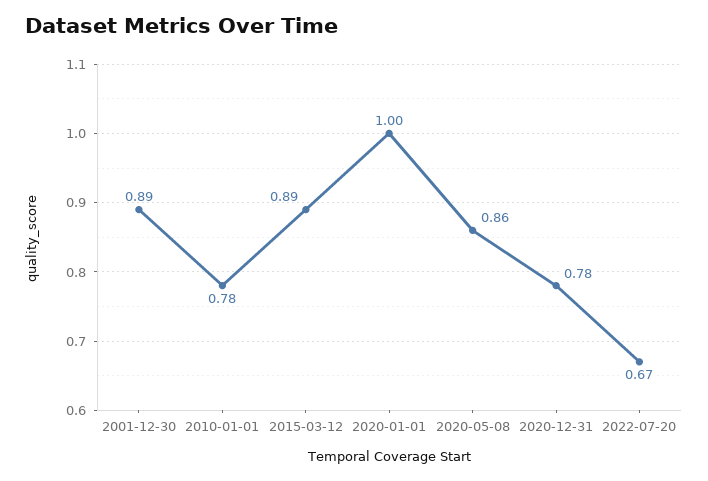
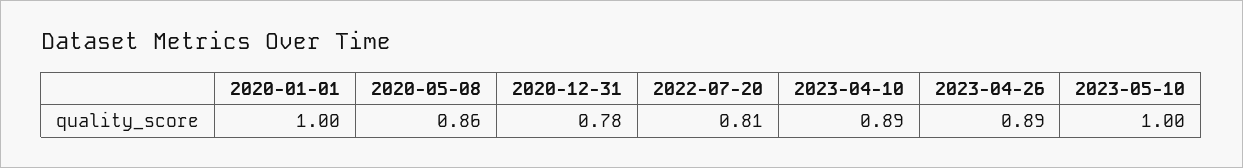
2001-12-30: 0.89 -> none
2010-01-01: 0.78 -> none
2015-03-12: 0.89 -> none
2022-07-20: 0.67 -> 0.81
2023-04-10: none -> 0.89
2023-04-26: none -> 0.89
2023-05-10: none -> 1

